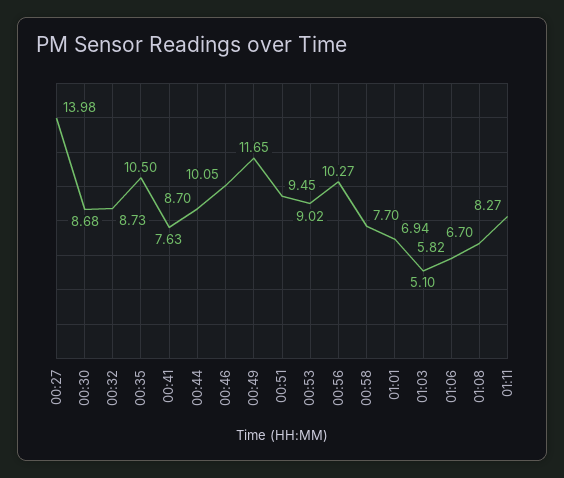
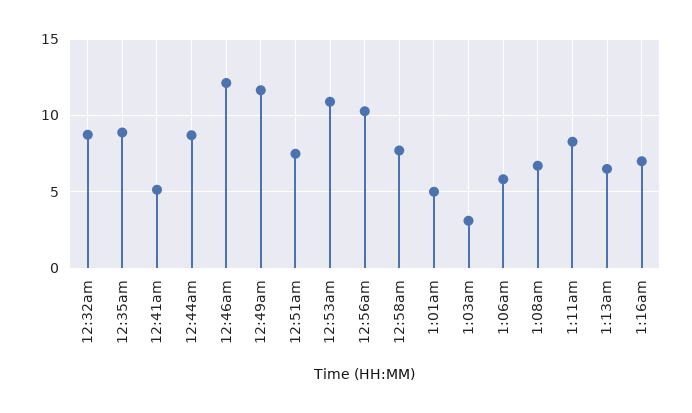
00:27: 13.98 -> none
00:30: 8.68 -> none
00:35: 10.5 -> 9
00:41: 7.63 -> 5
00:46: 10.05 -> 12
00:51: 9.45 -> 7.5
00:53: 9.02 -> 11
01:01: 6.94 -> 5
01:03: 5.1 -> 3
1:13am: none -> 6.5
1:16am: none -> 7

